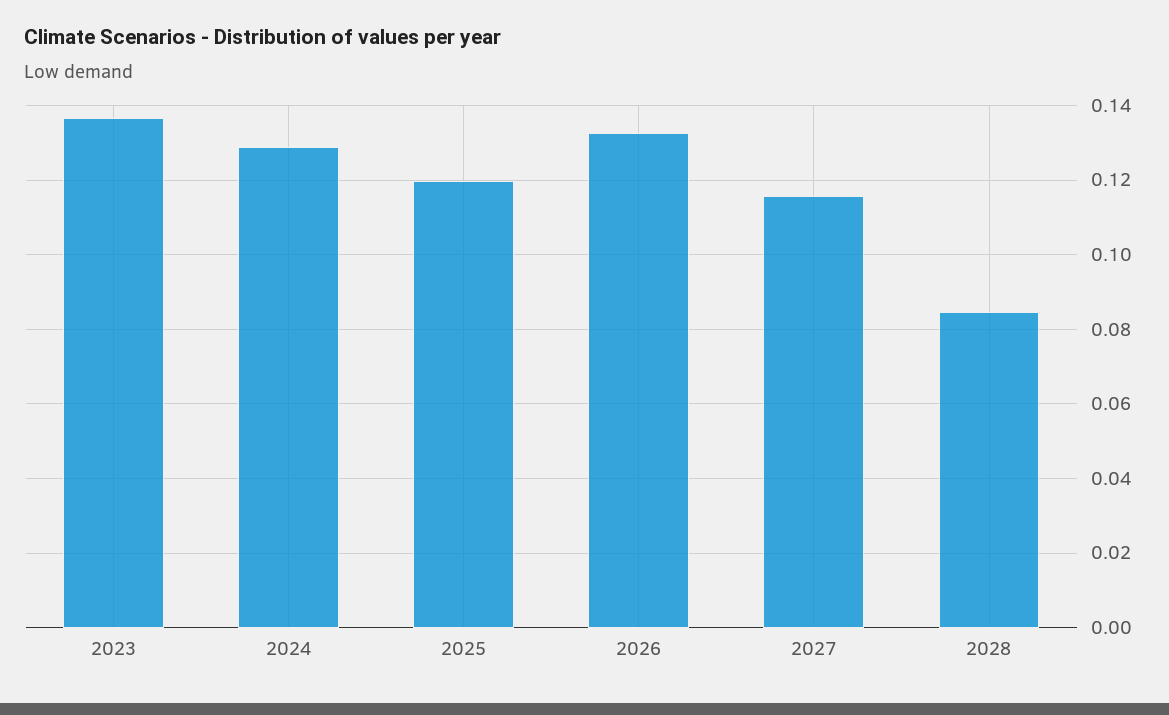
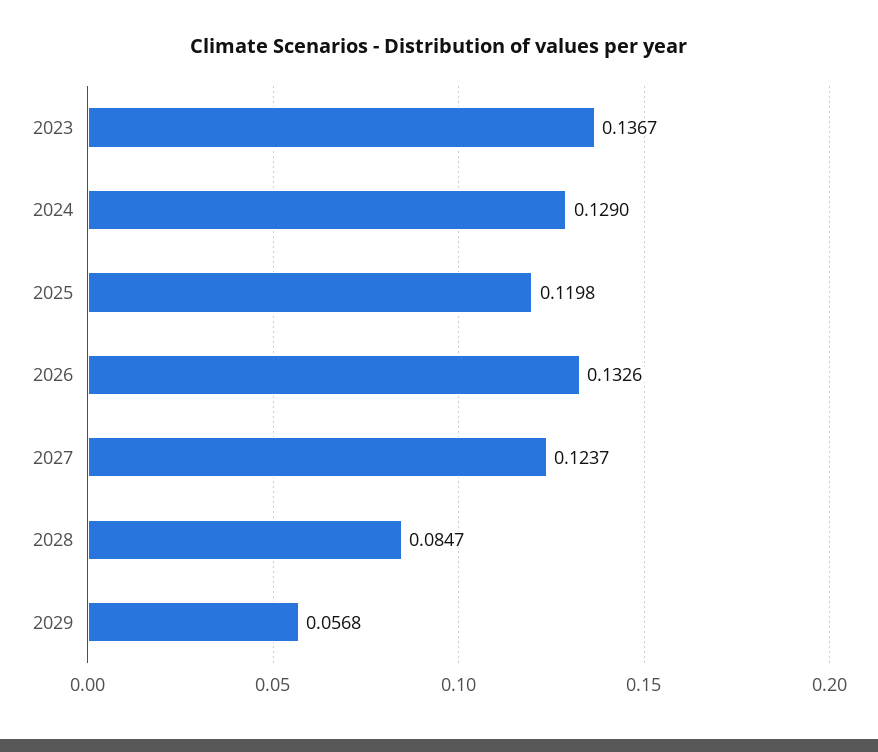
2027: 0.116 -> 0.1237
2029: none -> 0.0568

